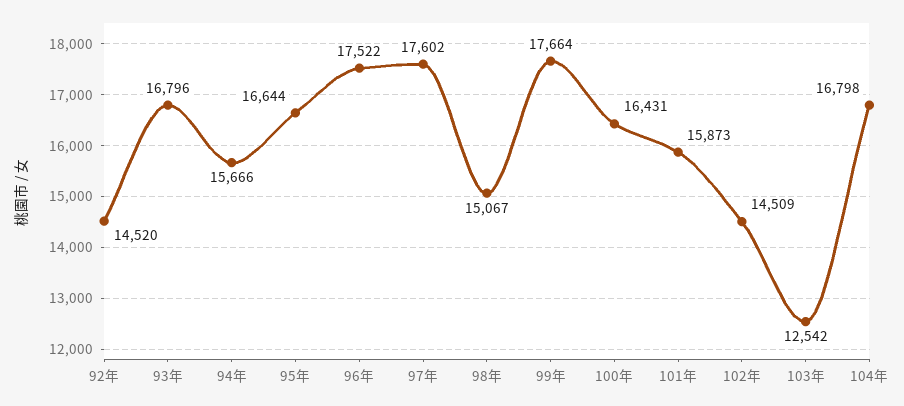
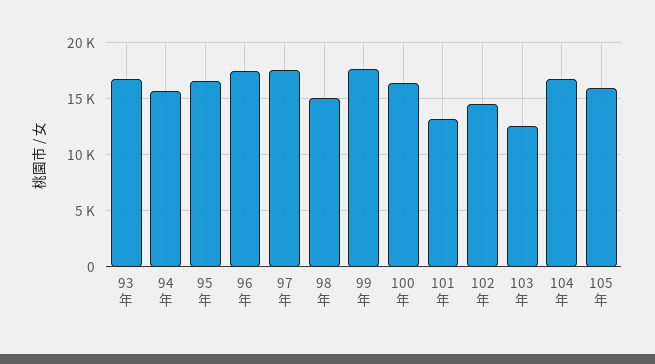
92年: 14520 -> none
101年: 15873 -> 13000
105年: none -> 16000

